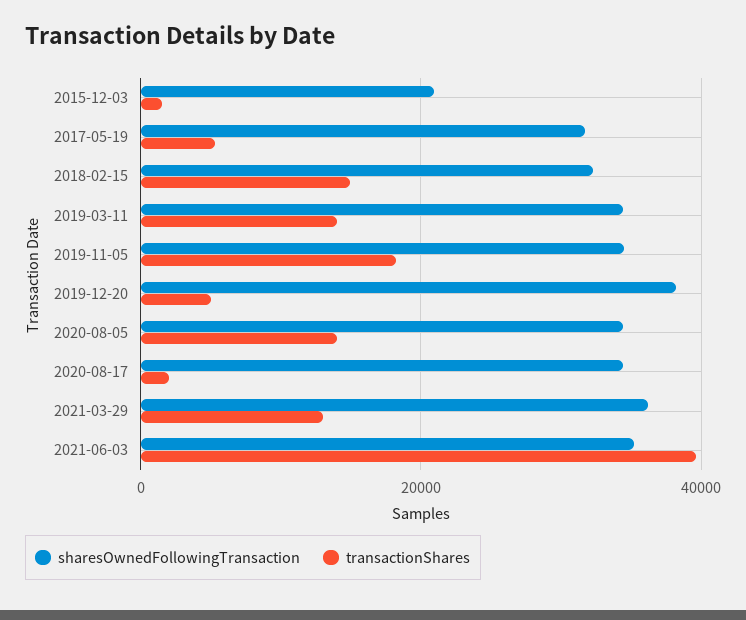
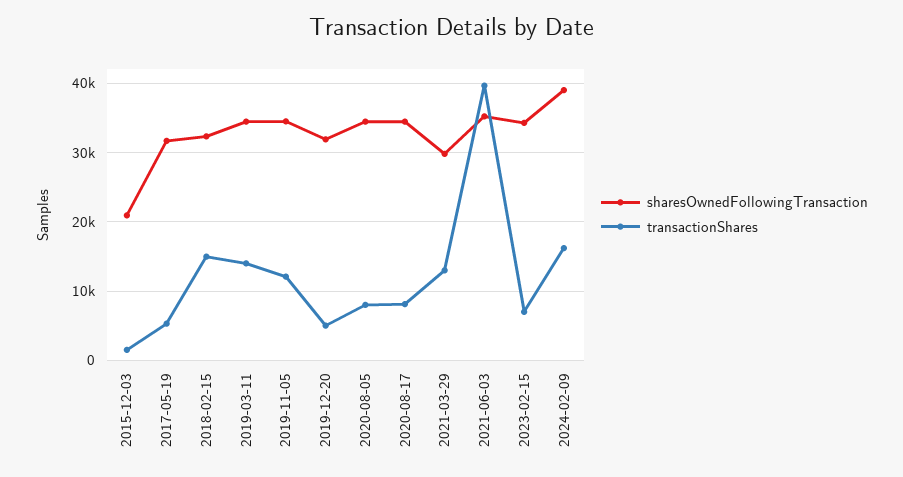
transactionShares, 2019-11-05: 18000 -> 12000
sharesOwnedFollowingTransaction, 2019-12-20: 38000 -> 32000
transactionShares, 2020-08-05: 14000 -> 8000
transactionShares, 2020-08-17: 2000 -> 8000
sharesOwnedFollowingTransaction, 2021-03-29: 36000 -> 30000
sharesOwnedFollowingTransaction, 2023-02-15: none -> 34000
transactionShares, 2023-02-15: none -> 7000
sharesOwnedFollowingTransaction, 2024-02-09: none -> 39000
transactionShares, 2024-02-09: none -> 16000

